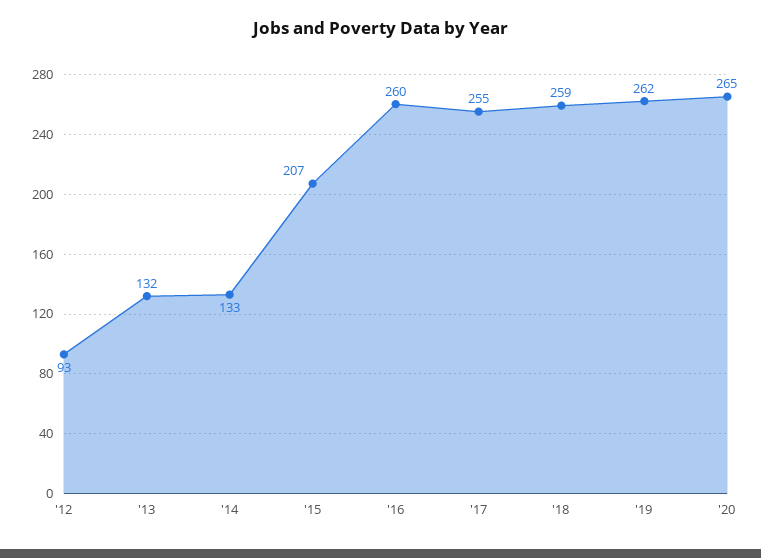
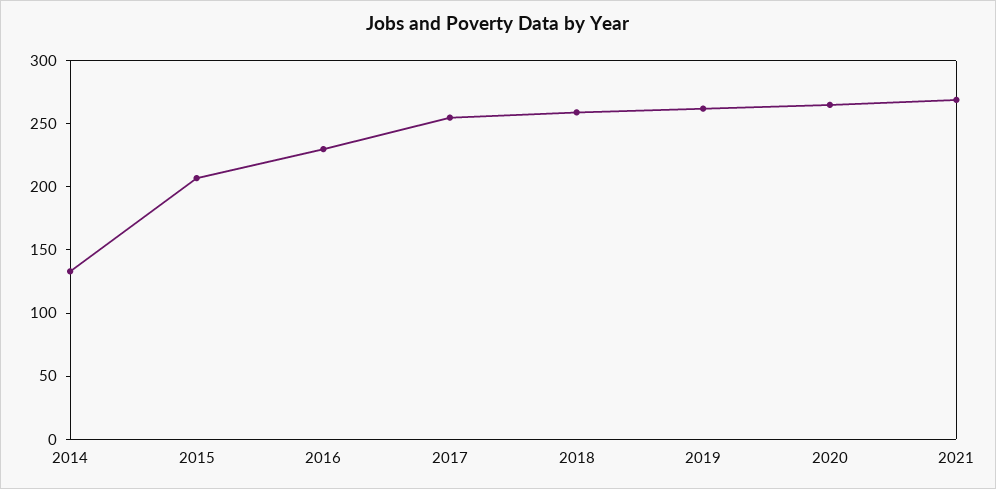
'12: 93 -> none
'13: 132 -> none
'16: 260 -> 230
2021: none -> 270

